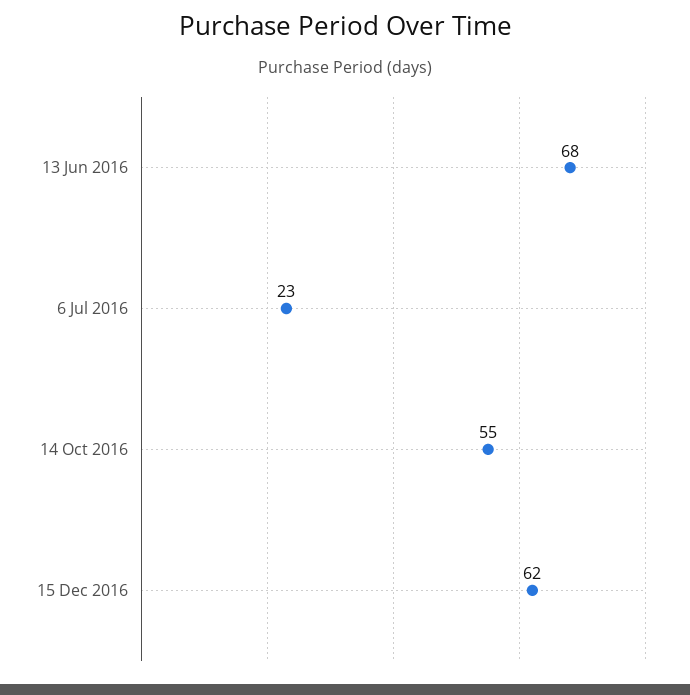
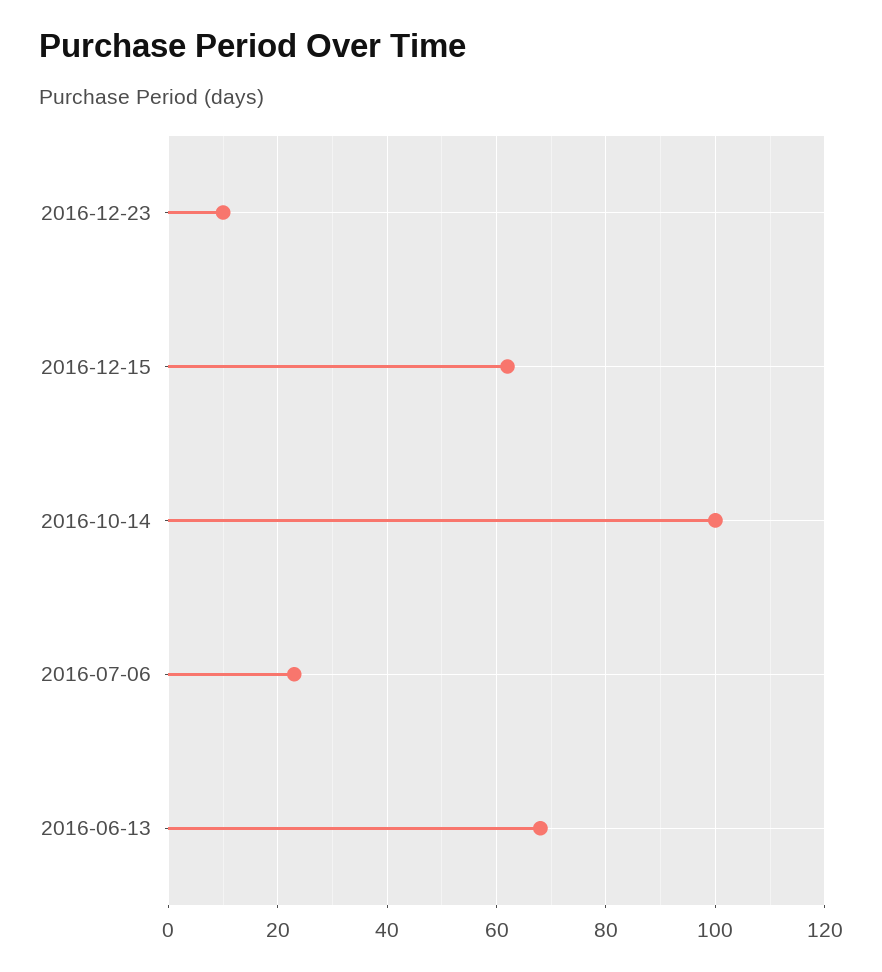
14 Oct 2016: 55 -> 100
2016-12-23: none -> 10

